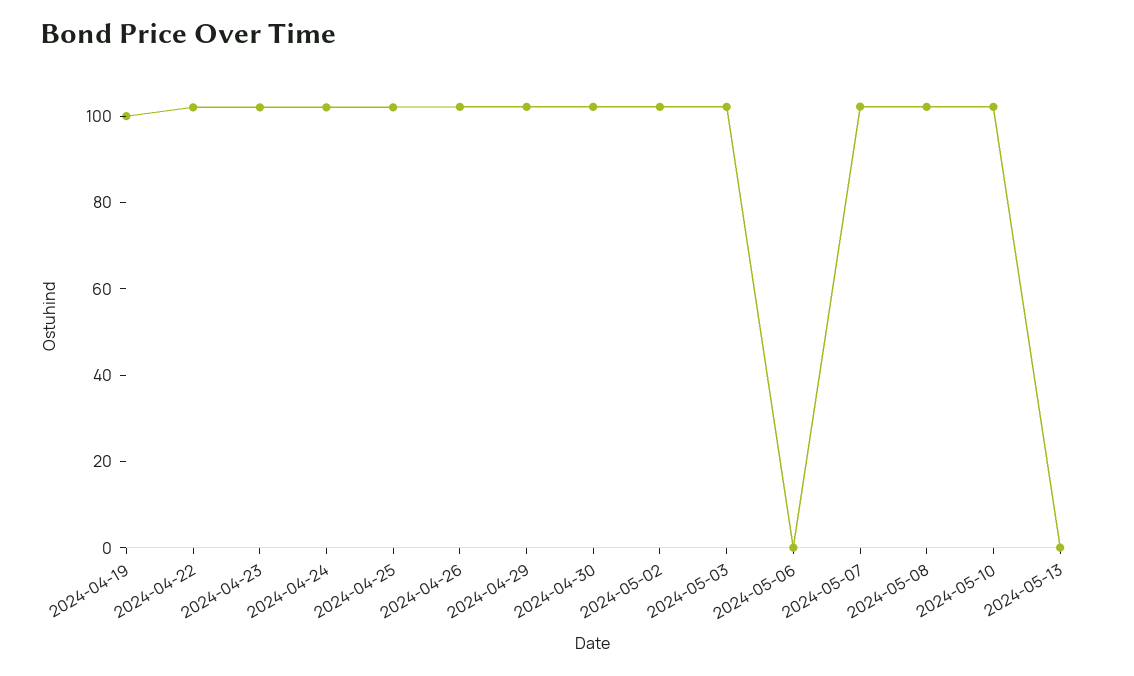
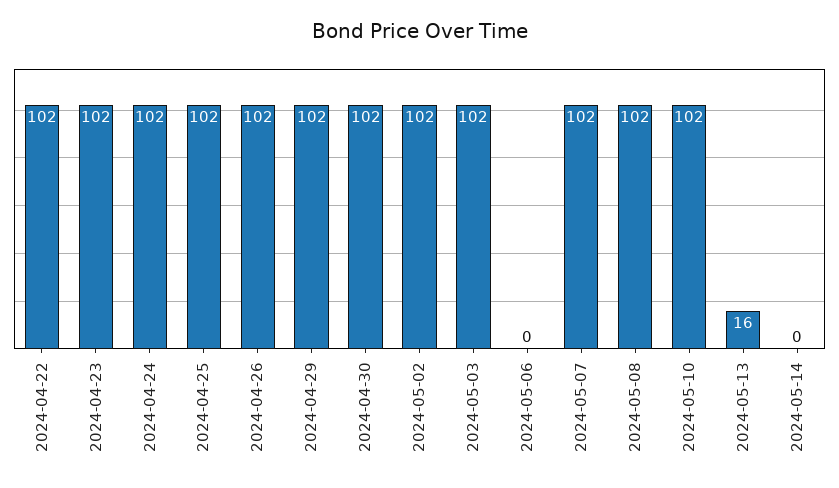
2024-04-19: 100 -> none
2024-05-13: 0 -> 16
2024-05-14: none -> 0

